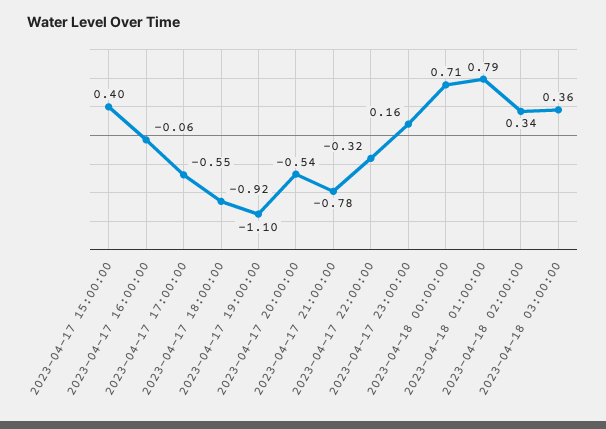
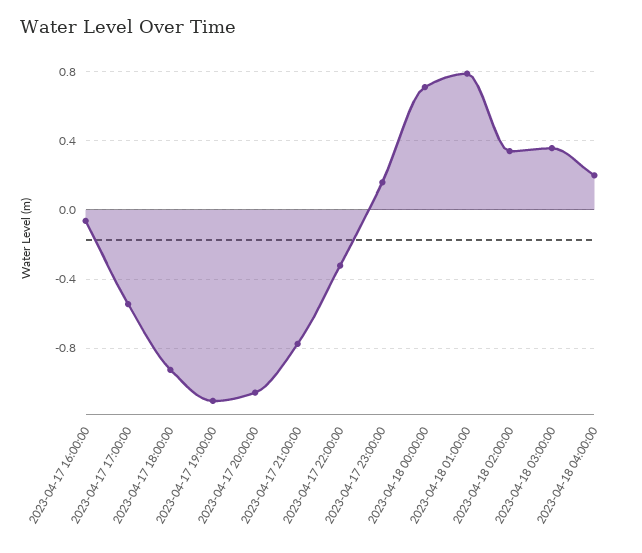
2023-04-17 15:00:00: 0.4 -> none
2023-04-17 20:00:00: -0.54 -> -1.05
2023-04-18 04:00:00: none -> 0.2

